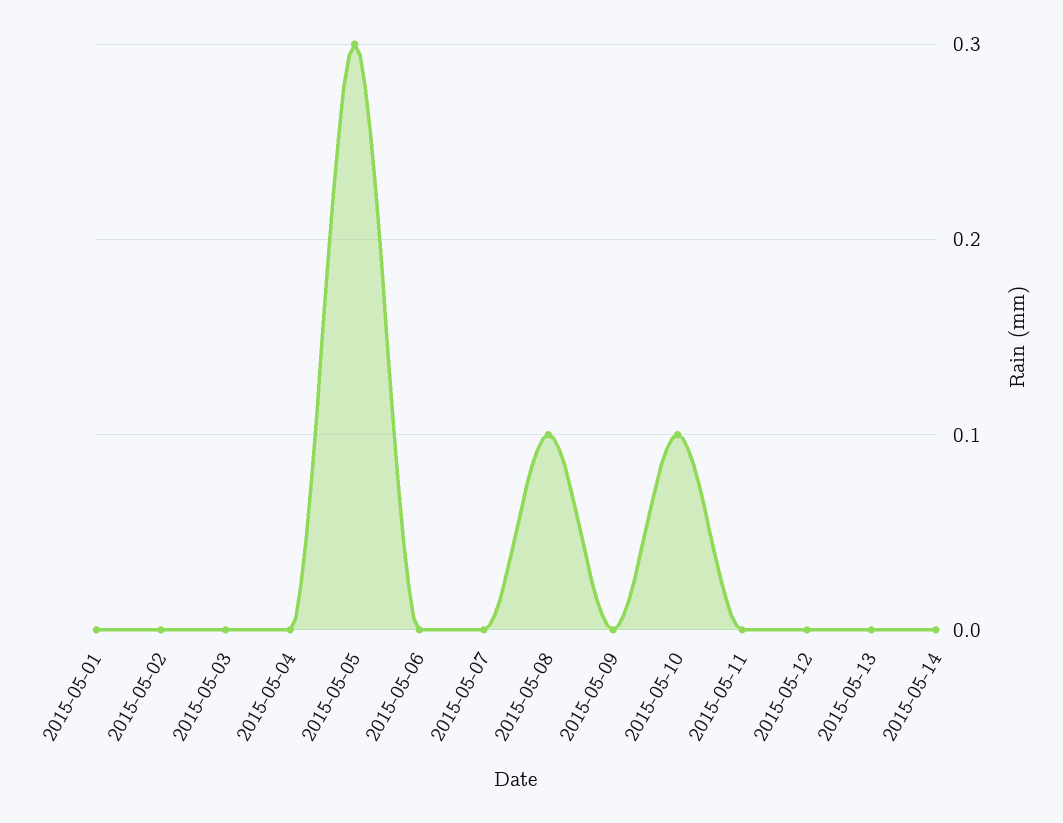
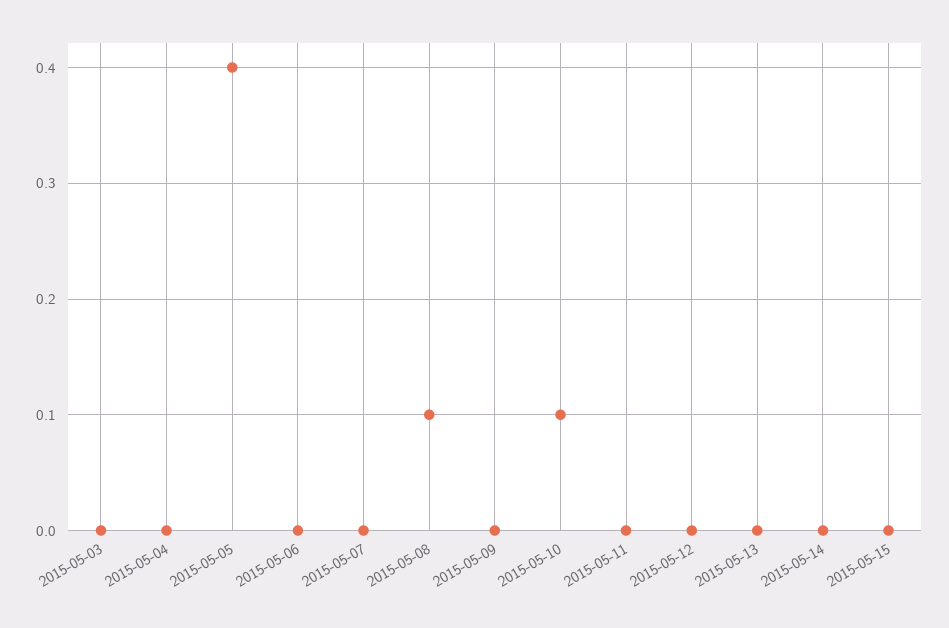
2015-05-01: 0 -> none
2015-05-02: 0 -> none
2015-05-05: 0.3 -> 0.4
2015-05-15: none -> 0

